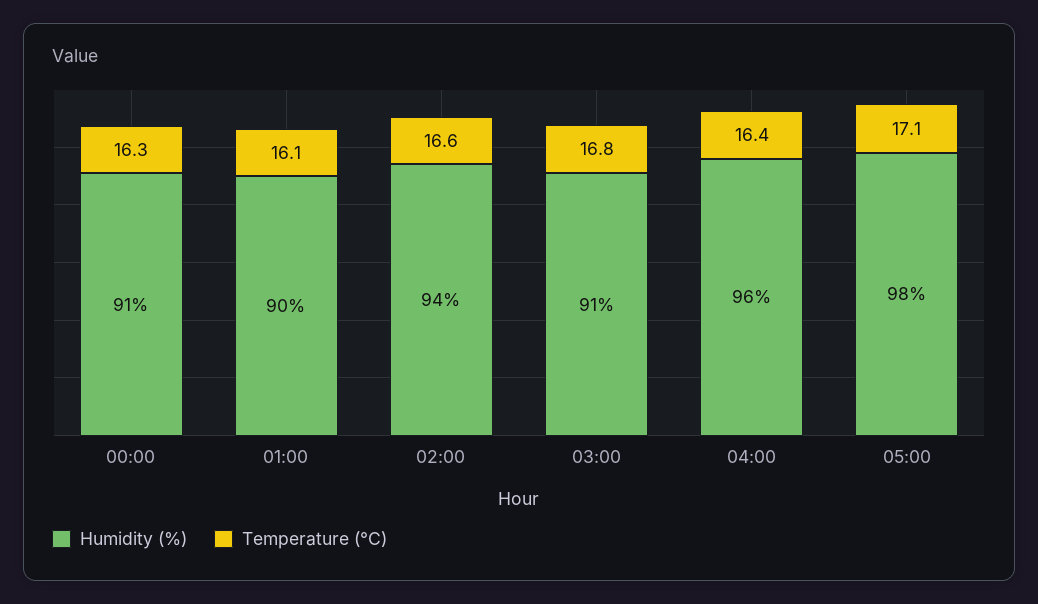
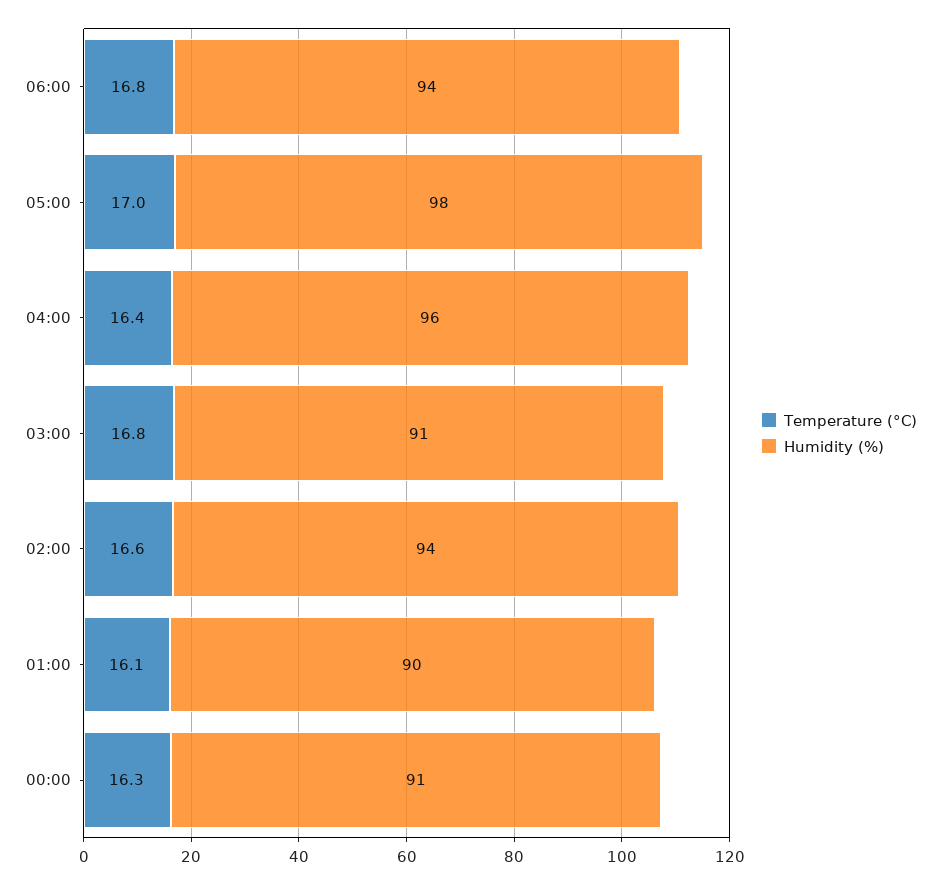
Temperature (°C), 05:00: 17.1 -> 17
Temperature (°C), 06:00: none -> 16.8
Humidity (%), 06:00: none -> 94

